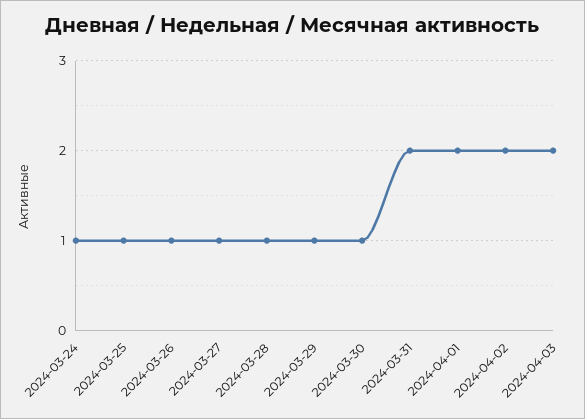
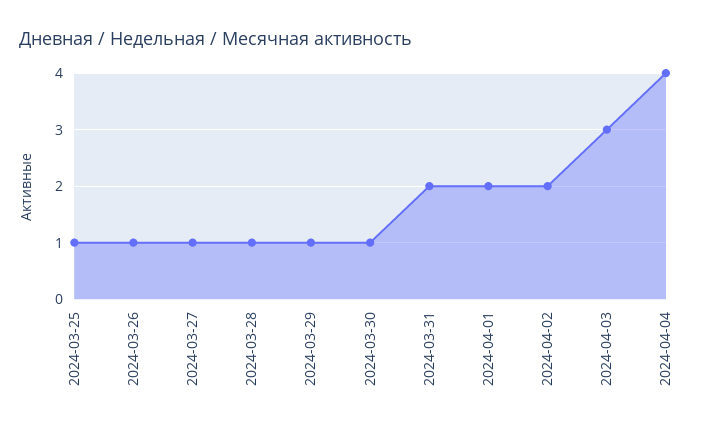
2024-03-24: 1 -> none
2024-04-03: 2 -> 3
2024-04-04: none -> 4

